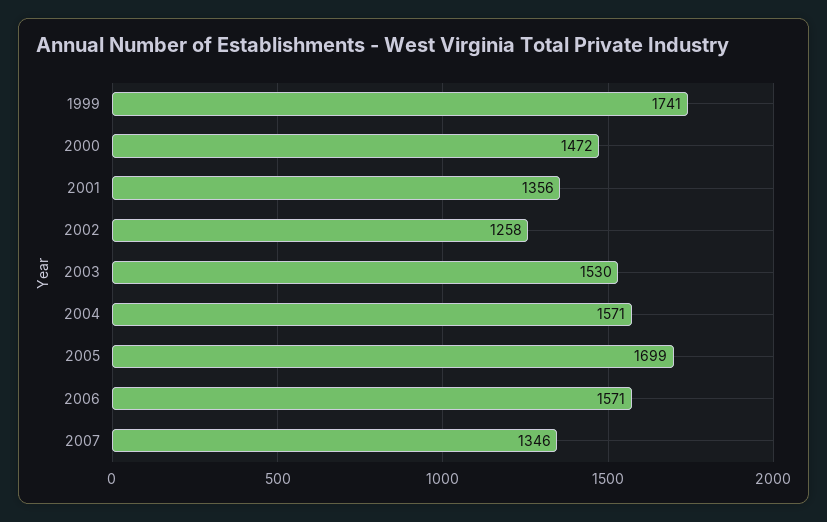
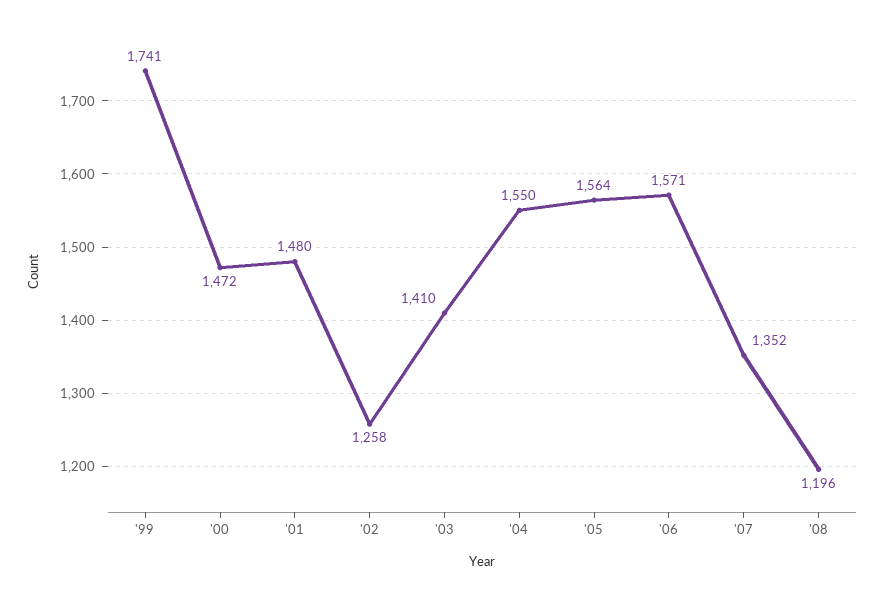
2001: 1356 -> 1480
2003: 1530 -> 1410
2004: 1571 -> 1550
2005: 1699 -> 1564
2007: 1346 -> 1352
'08: none -> 1196

